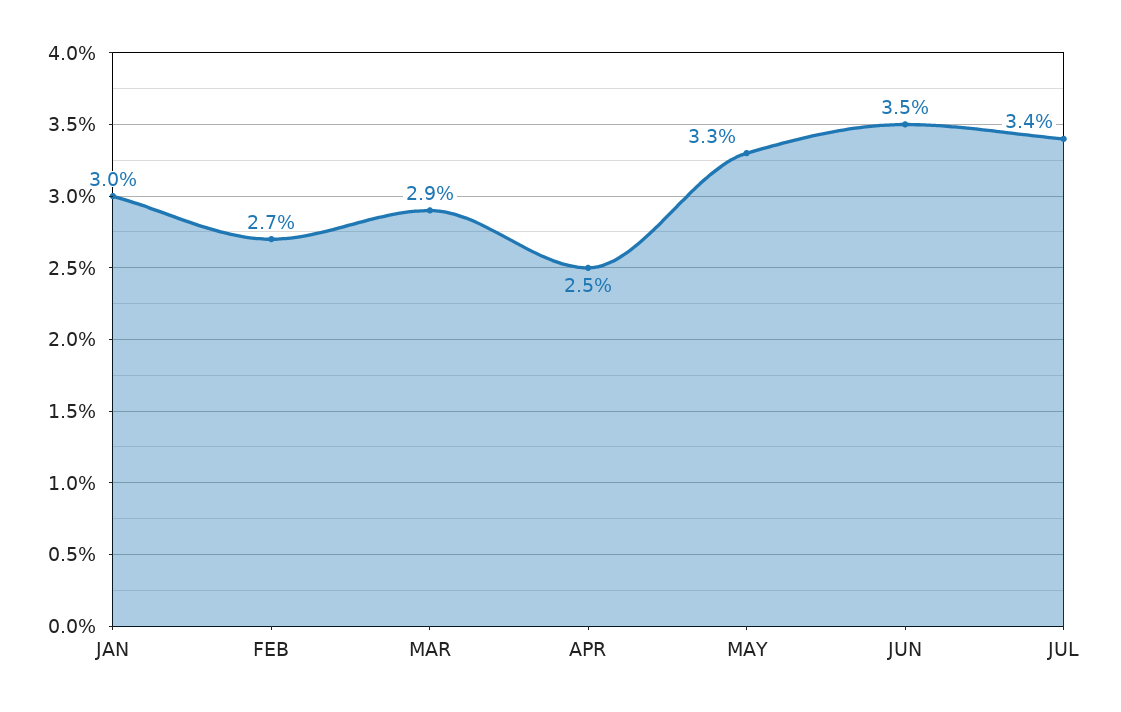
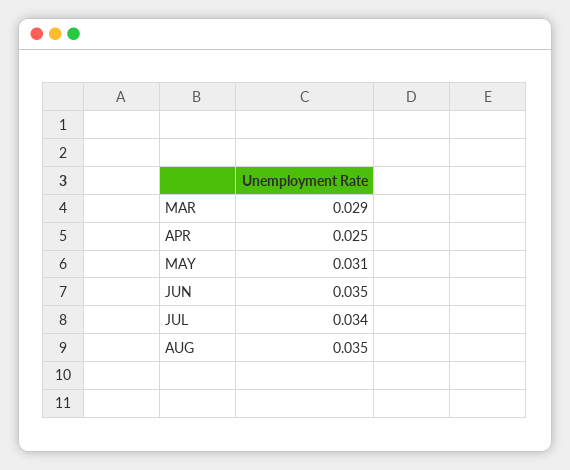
JAN: 0.03 -> none
FEB: 0.027 -> none
MAY: 0.033 -> 0.031
AUG: none -> 0.035

